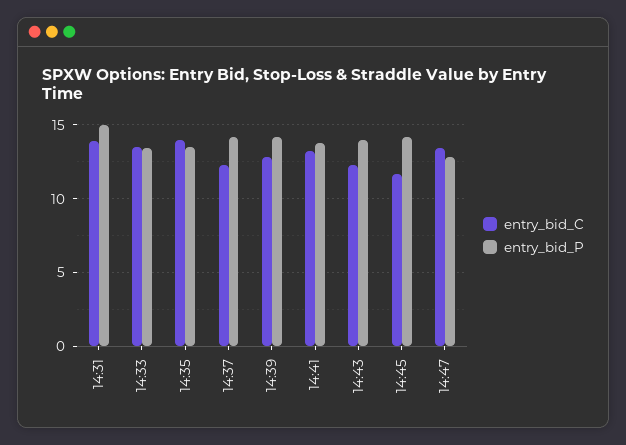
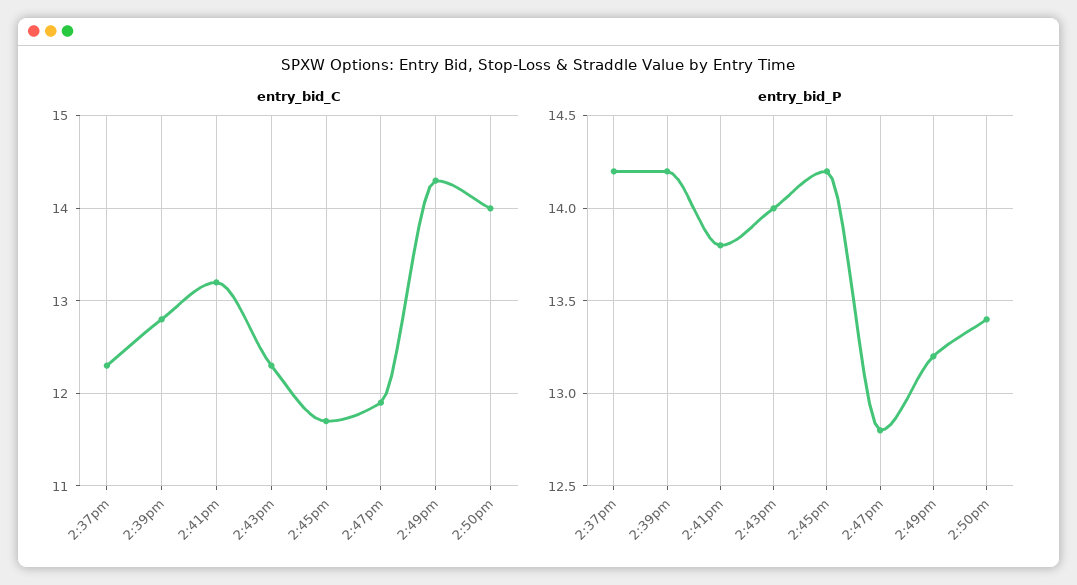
entry_bid_C, 14:31: 14 -> none
entry_bid_P, 14:31: 15 -> none
entry_bid_C, 14:33: 13.5 -> none
entry_bid_P, 14:33: 13.5 -> none
entry_bid_C, 14:35: 14 -> none
entry_bid_P, 14:35: 13.5 -> none
entry_bid_C, 14:47: 13.5 -> 11.9
entry_bid_C, 2:49pm: none -> 14.3
entry_bid_C, 2:50pm: none -> 14
entry_bid_P, 2:49pm: none -> 13.2
entry_bid_P, 2:50pm: none -> 13.4

